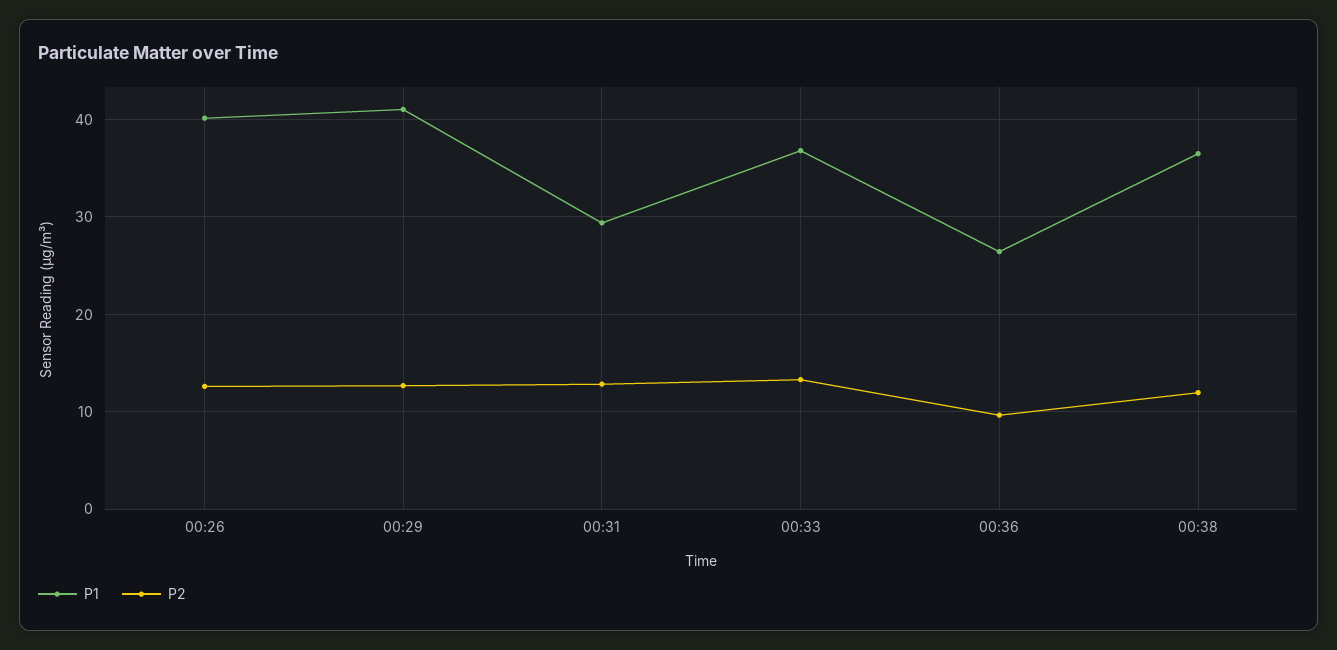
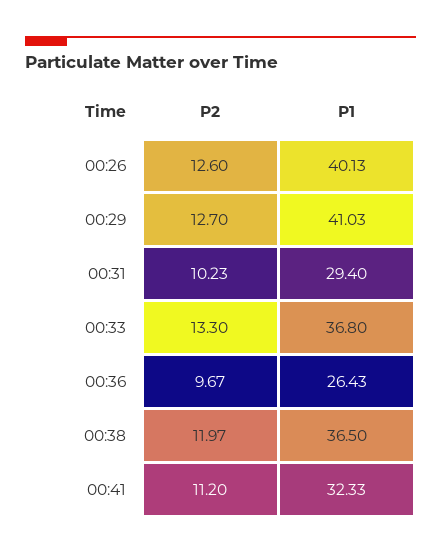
P2, 00:31: 13 -> 10.23
P2, 00:41: none -> 11.2
P1, 00:41: none -> 32.33

